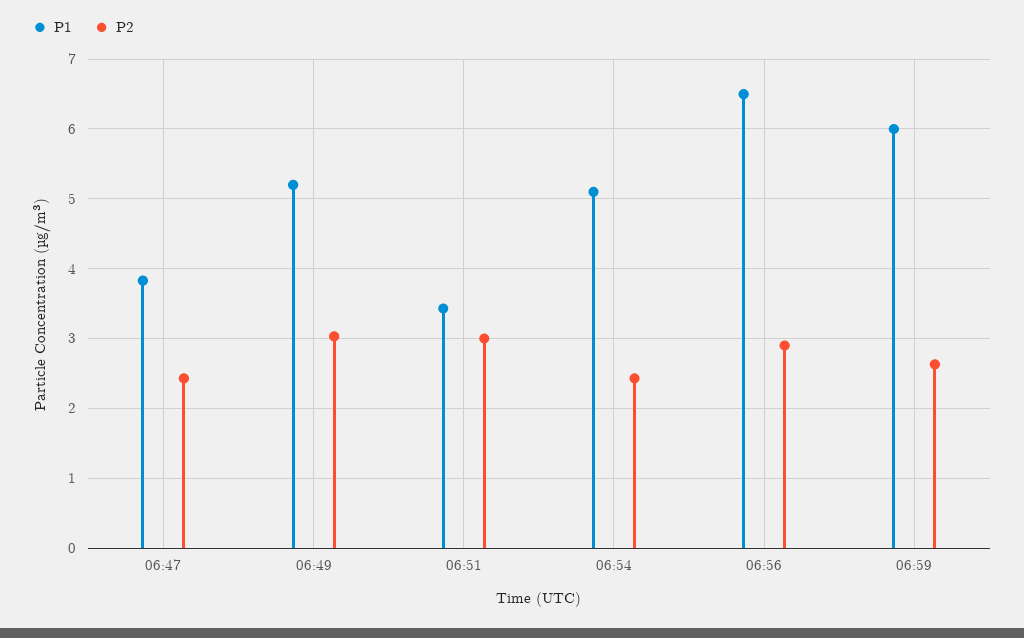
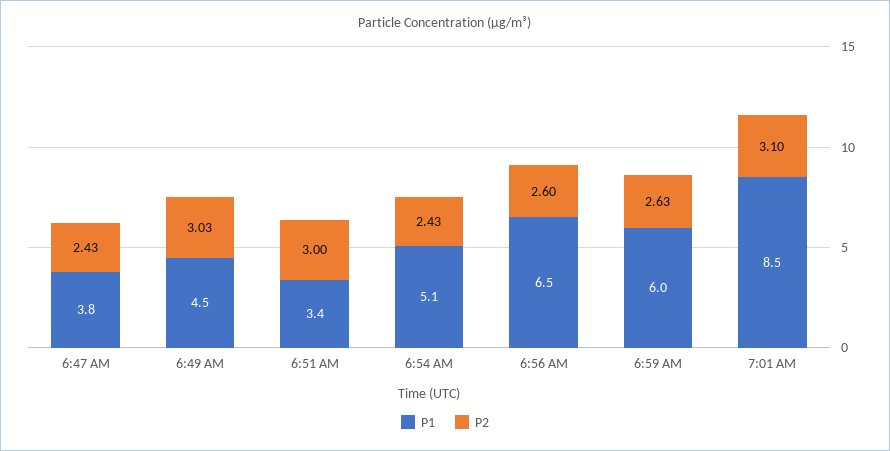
P1, 06:49: 5.2 -> 4.5
P2, 06:56: 2.9 -> 2.6
P1, 7:01 AM: none -> 8.5
P2, 7:01 AM: none -> 3.1

